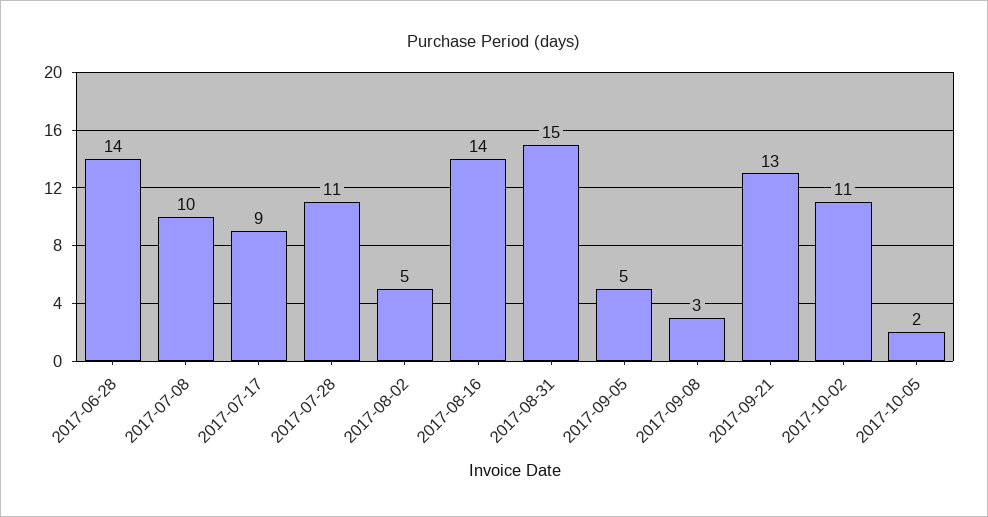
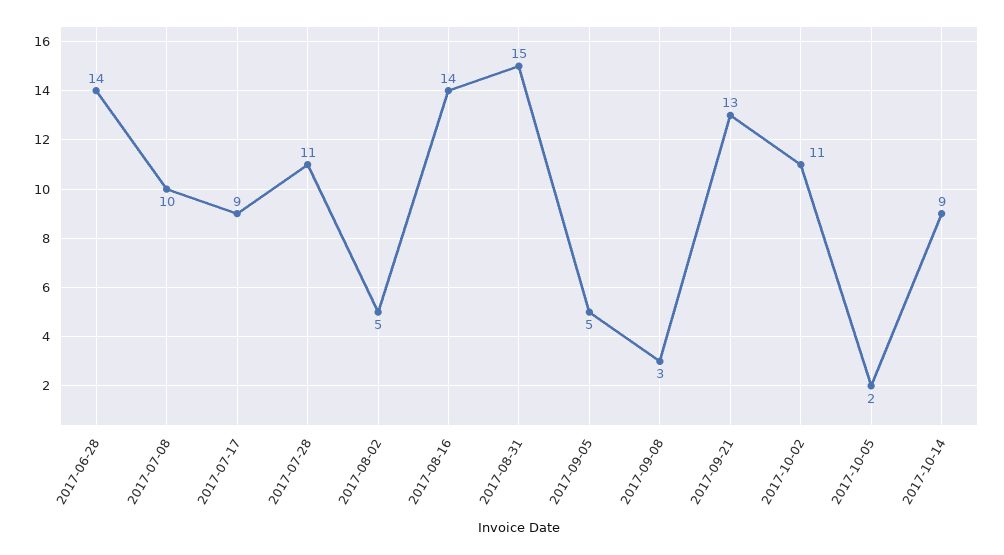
2017-10-14: none -> 9

